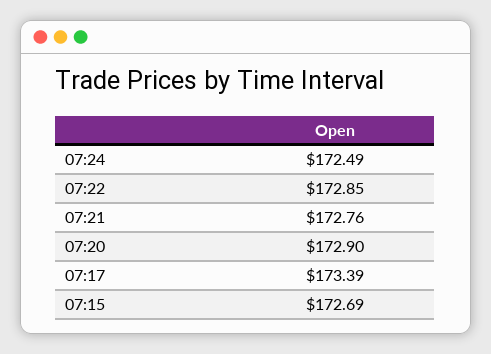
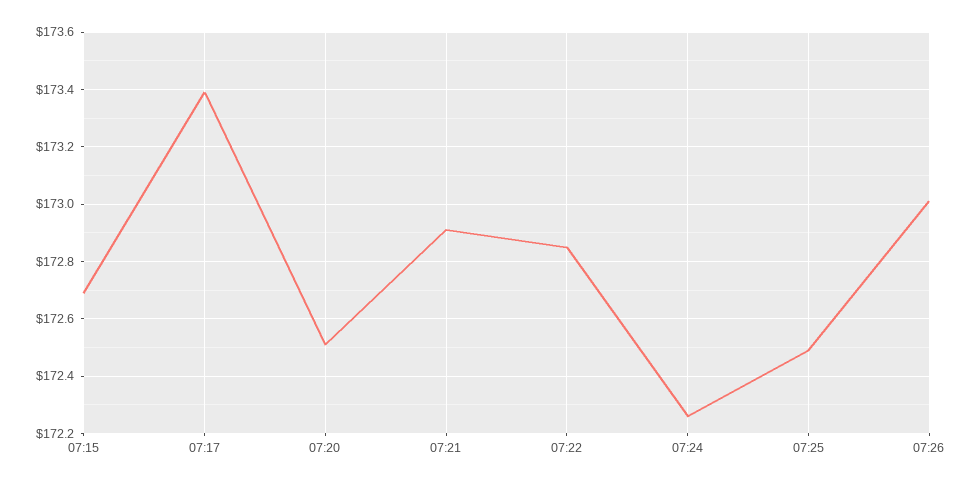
07:24: 172.49 -> 172.25
07:21: 172.76 -> 172.9
07:20: 172.9 -> 172.5
07:25: none -> 172.5
07:26: none -> 173

